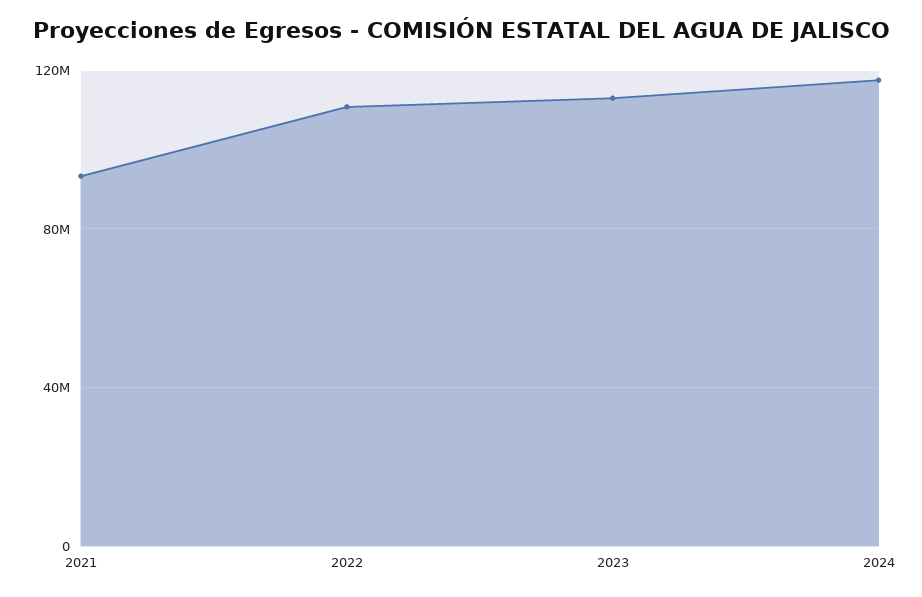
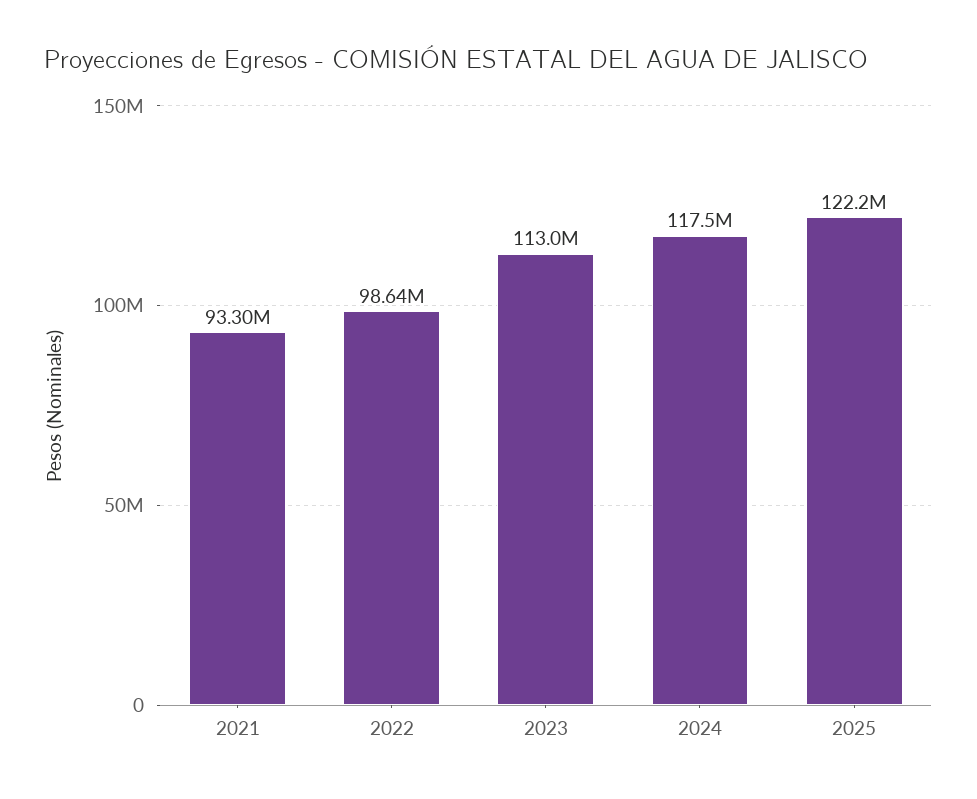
2022: 110000000 -> 98640000
2025: none -> 122200000

